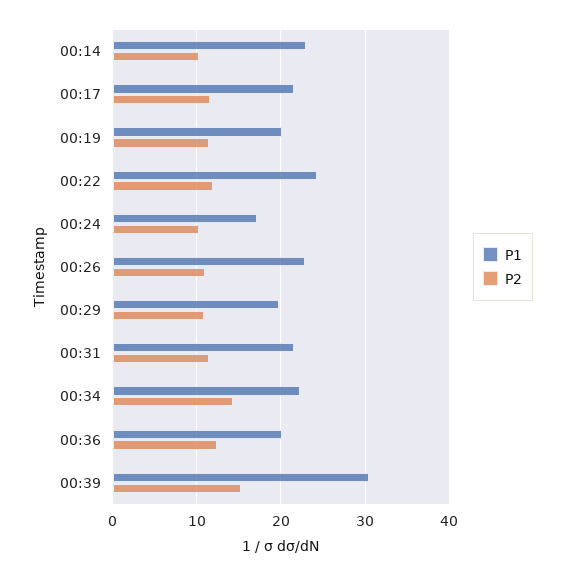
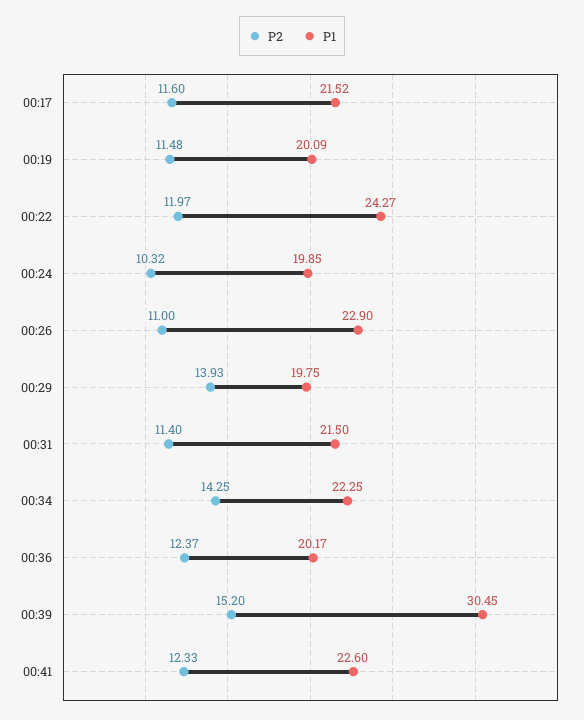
P1, 00:14: 23 -> none
P2, 00:14: 10 -> none
P1, 00:24: 17 -> 19.85
P2, 00:29: 11 -> 13.93
P2, 00:41: none -> 12.33
P1, 00:41: none -> 22.6

